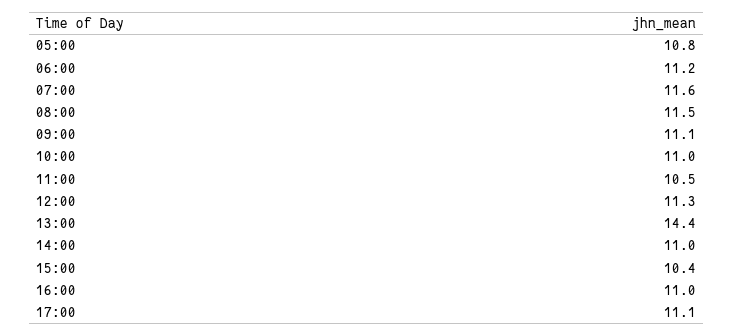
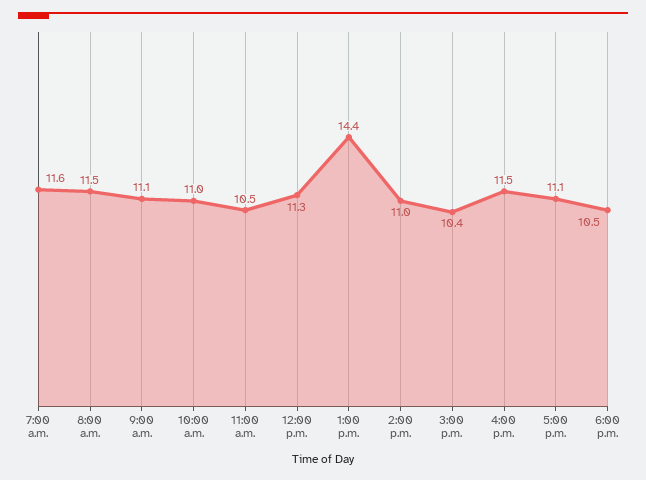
05:00: 10.8 -> none
06:00: 11.2 -> none
16:00: 11 -> 11.5
6:00 p.m.: none -> 10.5

